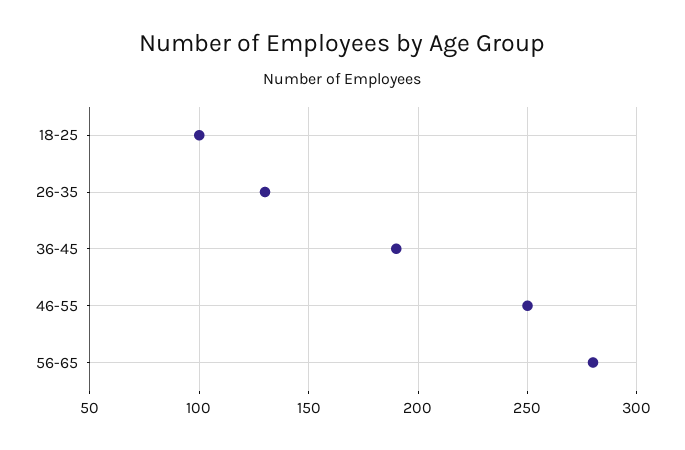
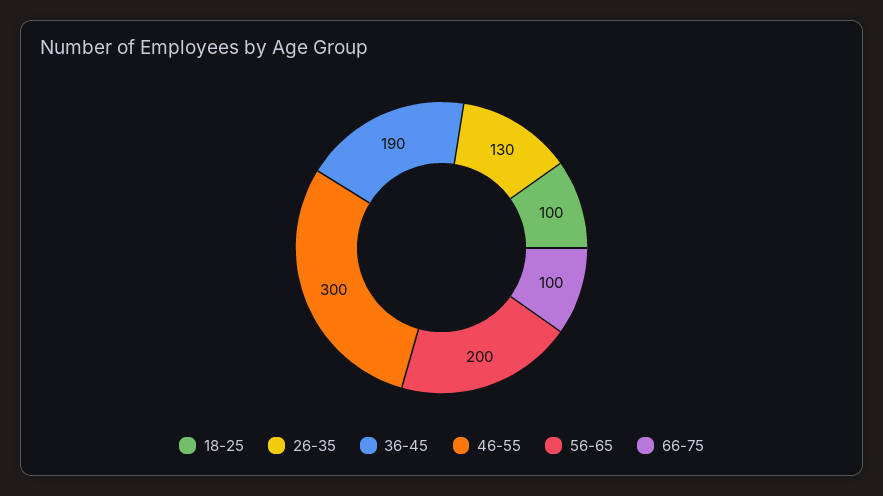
46-55: 250 -> 300
56-65: 280 -> 200
66-75: none -> 100

